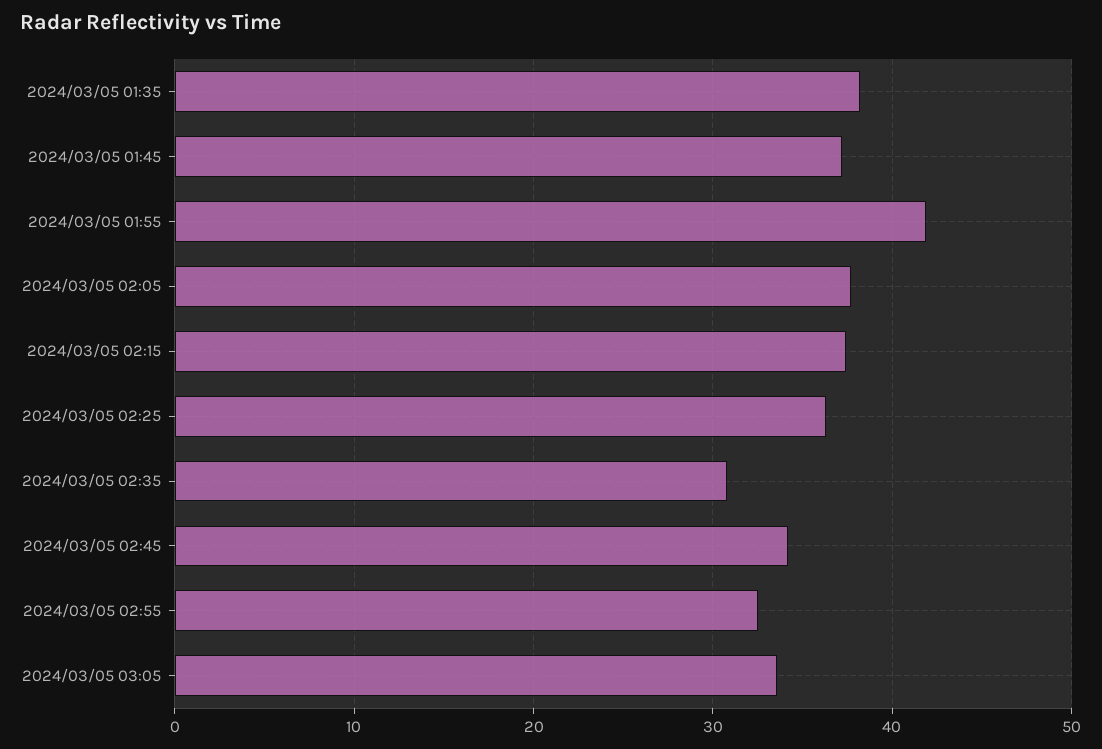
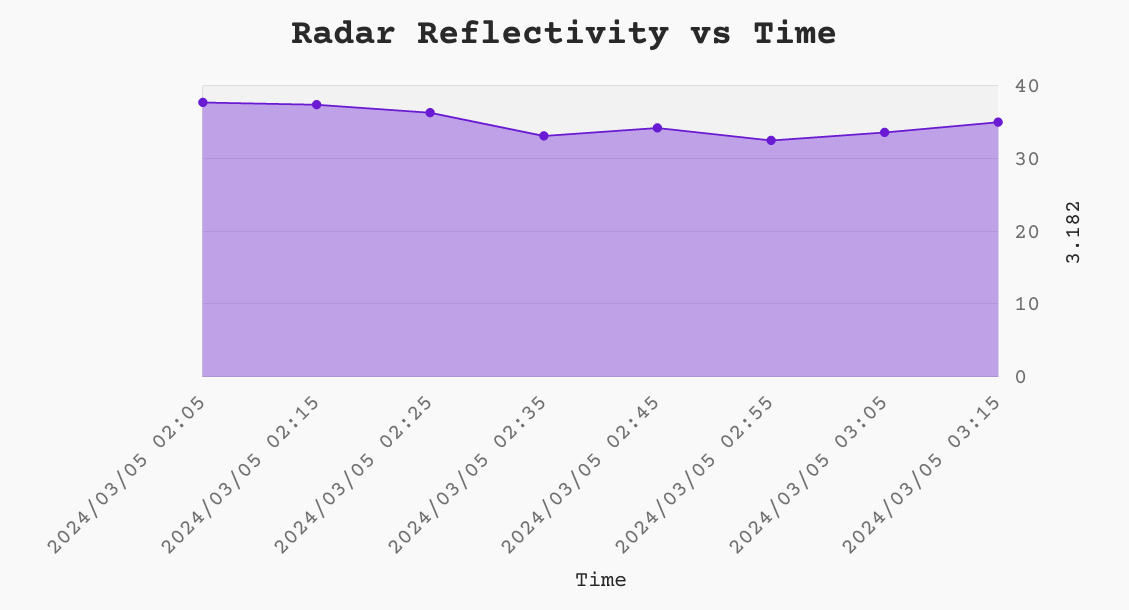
2024/03/05 01:35: 38 -> none
2024/03/05 01:45: 37 -> none
2024/03/05 01:55: 42 -> none
2024/03/05 02:35: 31 -> 33
2024/03/05 03:15: none -> 35

